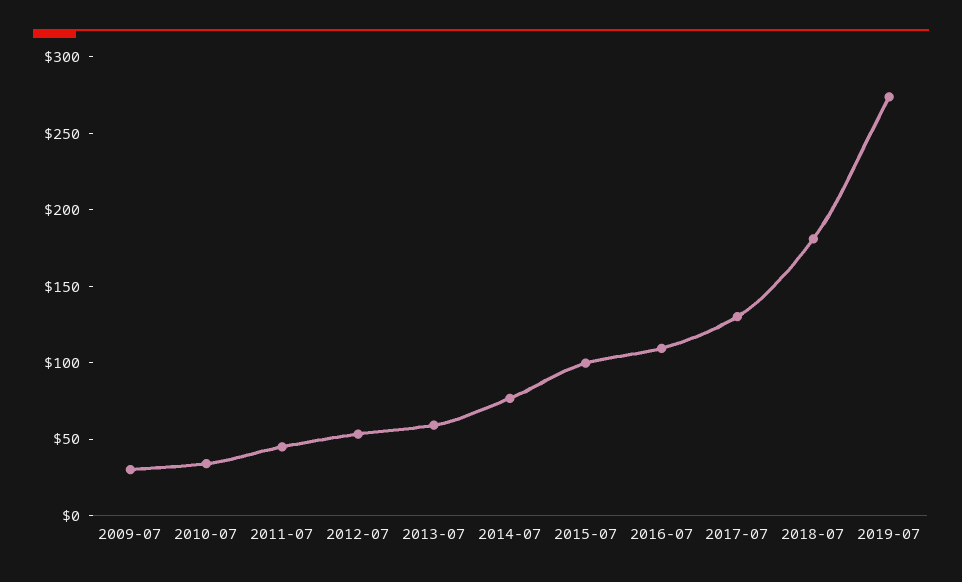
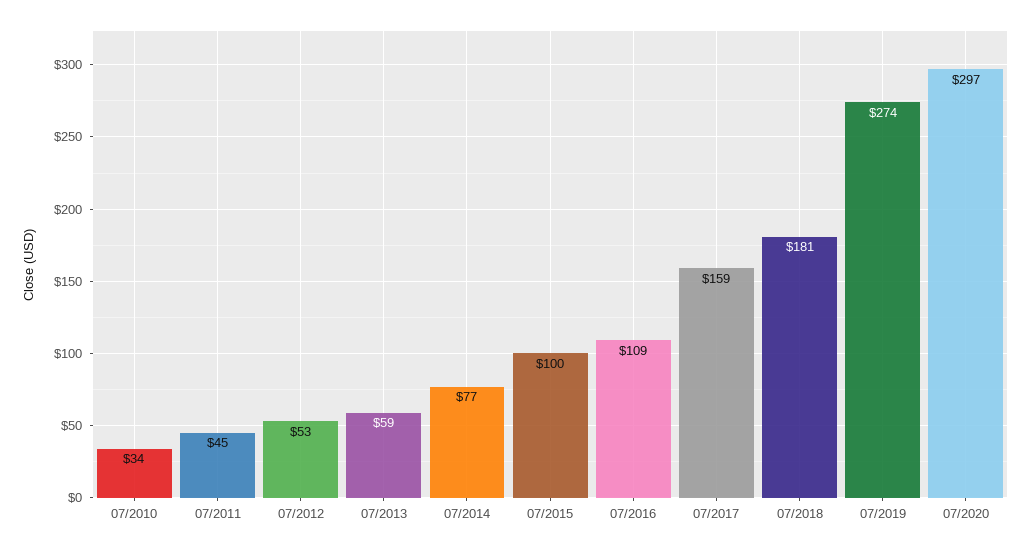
2009-07: 30 -> none
2017-07: 130 -> 159
07/2020: none -> 297

